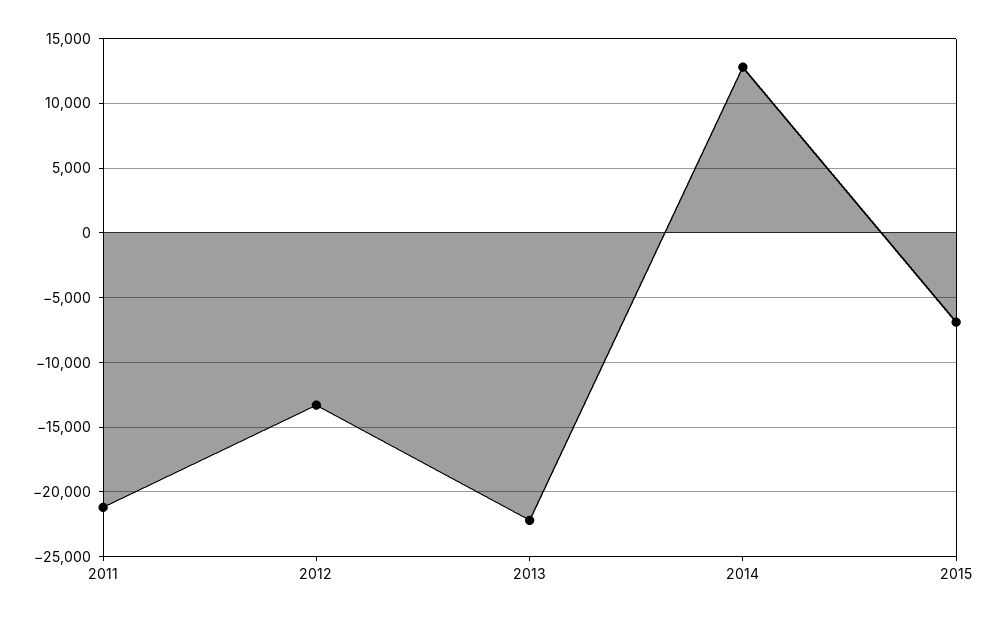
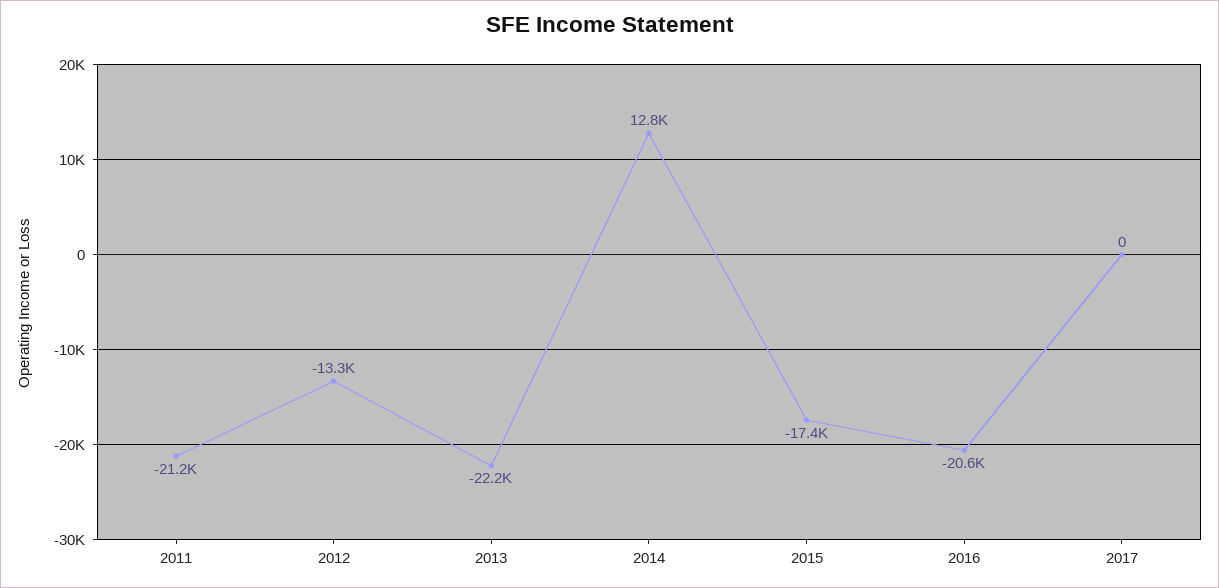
2015: -7000 -> -17400
2016: none -> -20600
2017: none -> 0

